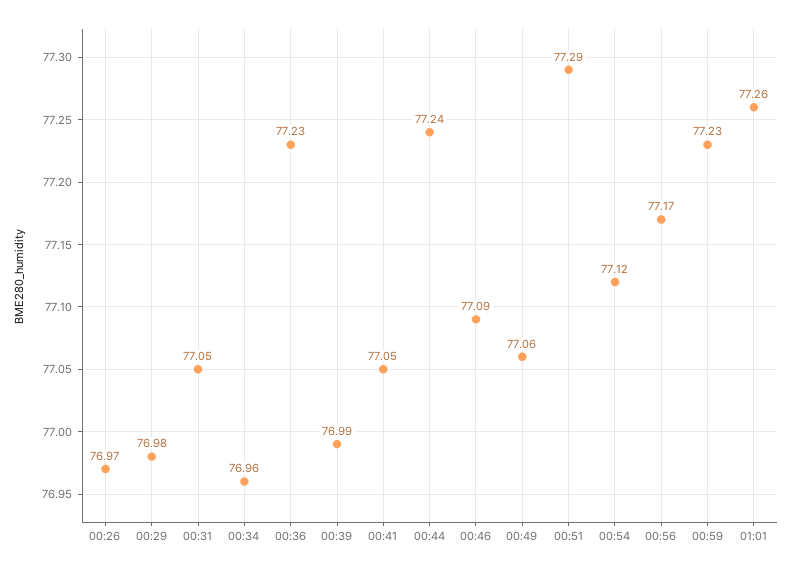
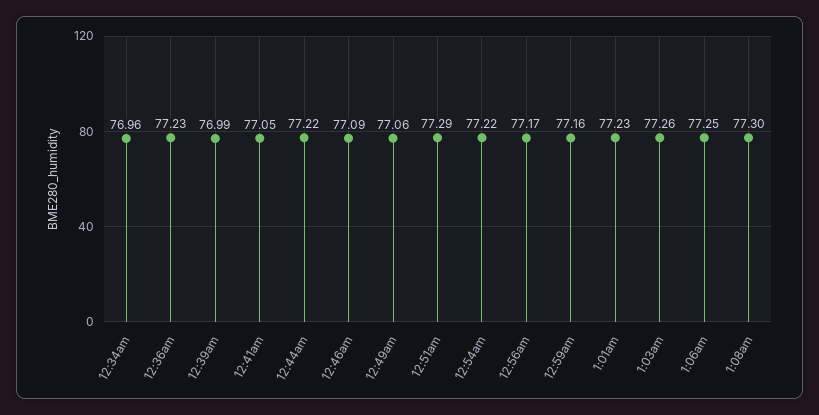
00:26: 76.97 -> none
00:29: 76.98 -> none
00:31: 77.05 -> none
00:44: 77.24 -> 77.22
00:54: 77.12 -> 77.22
00:59: 77.23 -> 77.16
01:01: 77.26 -> 77.23
1:03am: none -> 77.26
1:06am: none -> 77.25
1:08am: none -> 77.3

